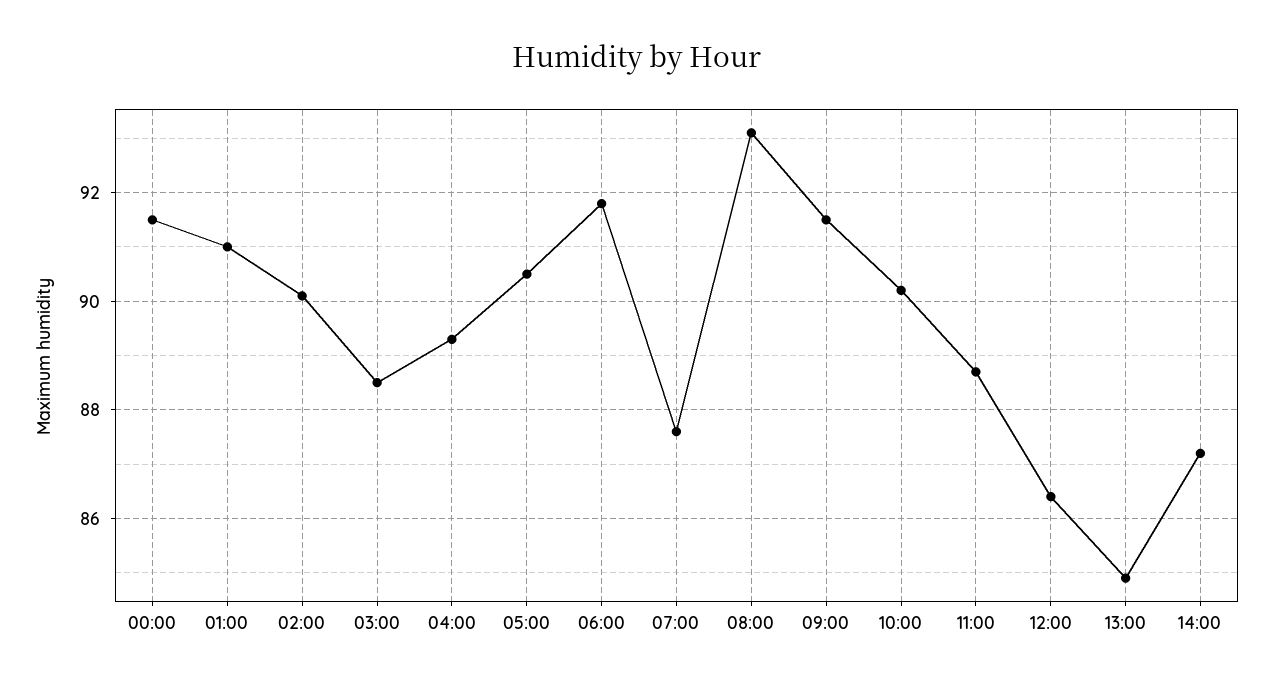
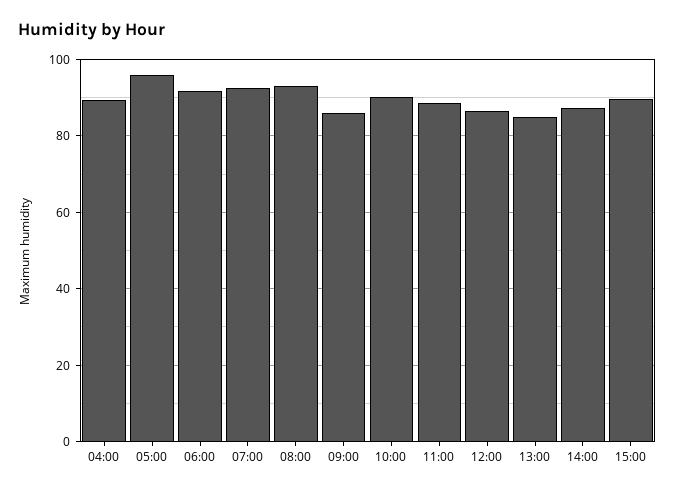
00:00: 91.5 -> none
01:00: 91 -> none
02:00: 90 -> none
03:00: 88.5 -> none
05:00: 90.5 -> 96
07:00: 87.5 -> 92
09:00: 91.5 -> 86
15:00: none -> 90

